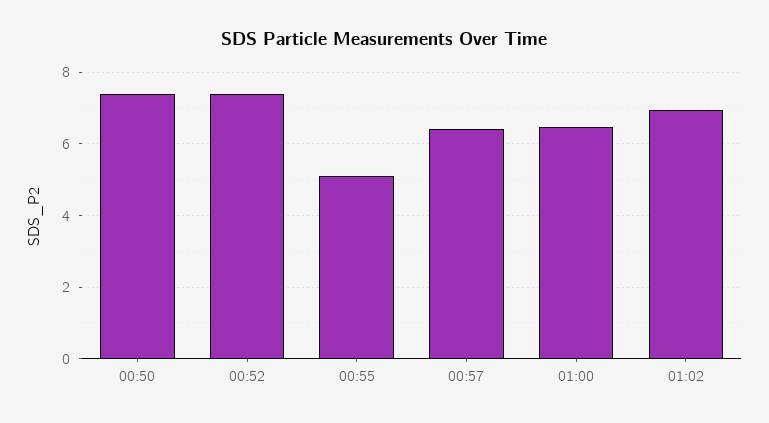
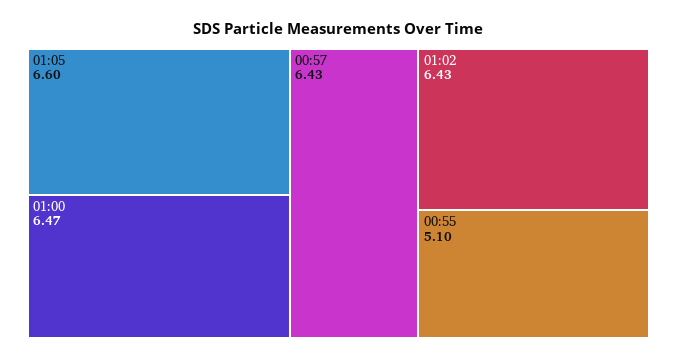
00:50: 7.4 -> none
00:52: 7.4 -> none
01:02: 7 -> 6.43
01:05: none -> 6.6

